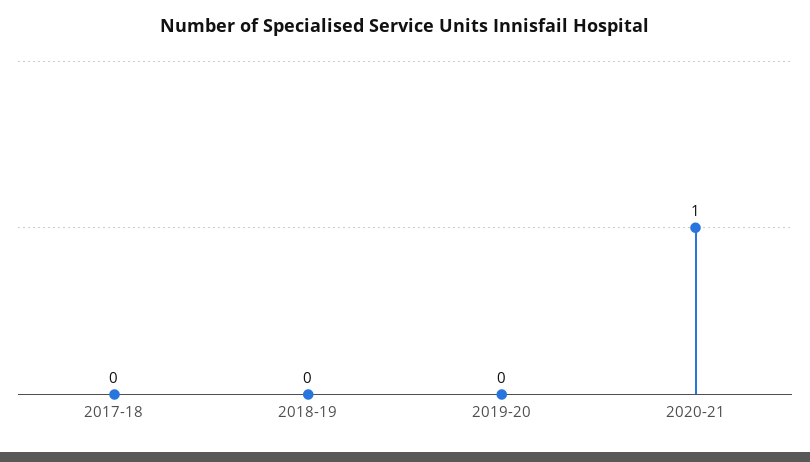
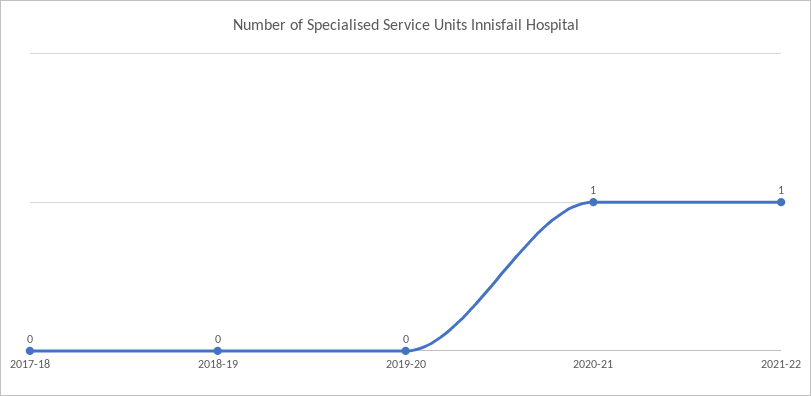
2021-22: none -> 1

